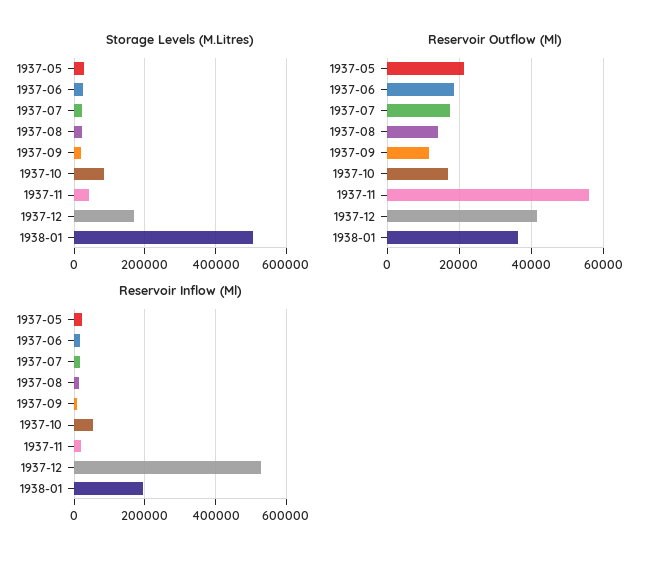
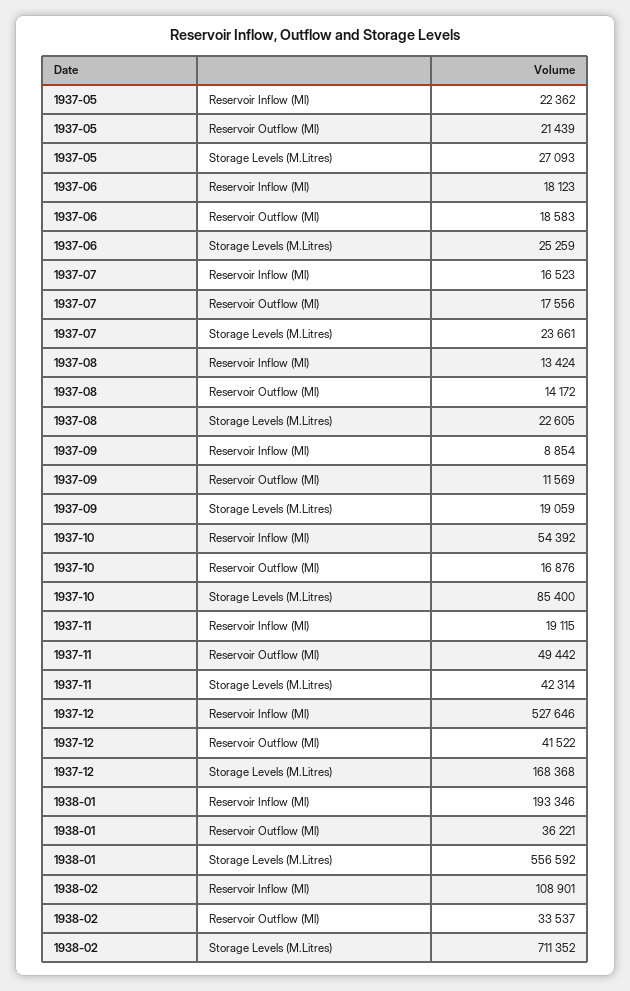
Storage Levels (M.Litres), 1938-01: 500000 -> 556592
Reservoir Outflow (Ml), 1937-11: 56000 -> 49442
Reservoir Inflow (Ml), 1938-02: none -> 108901
Reservoir Outflow (Ml), 1938-02: none -> 33537
Storage Levels (M.Litres), 1938-02: none -> 711352

